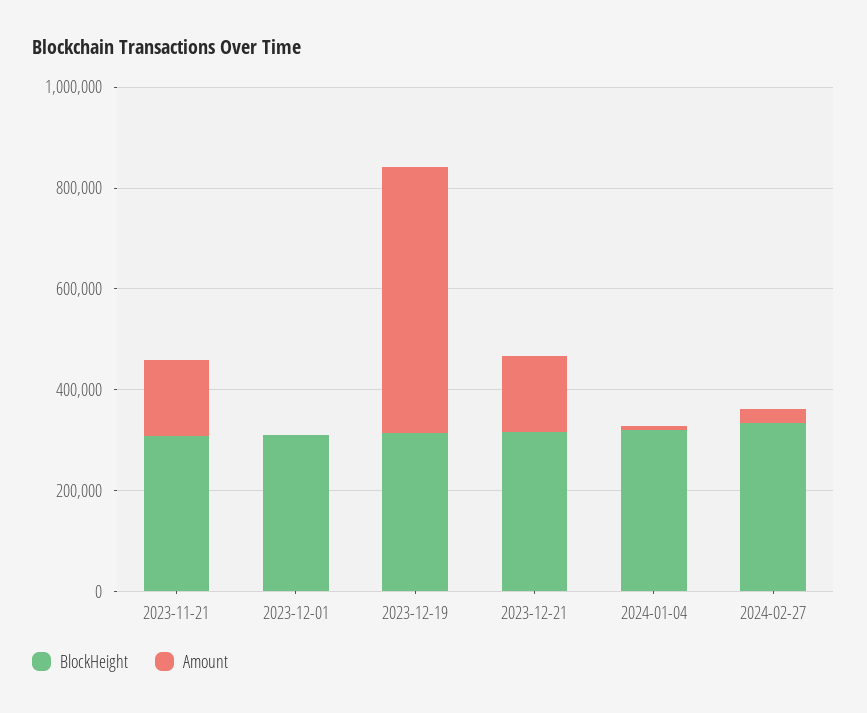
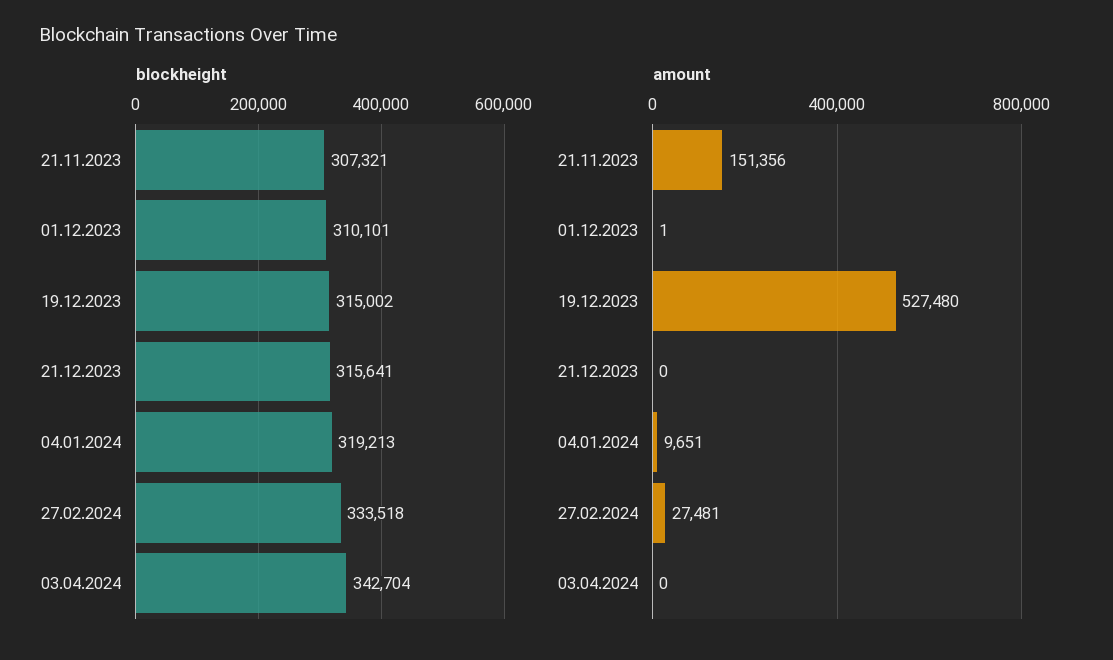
Amount, 2023-12-21: 150000 -> 0
BlockHeight, 03.04.2024: none -> 342704
Amount, 03.04.2024: none -> 0

